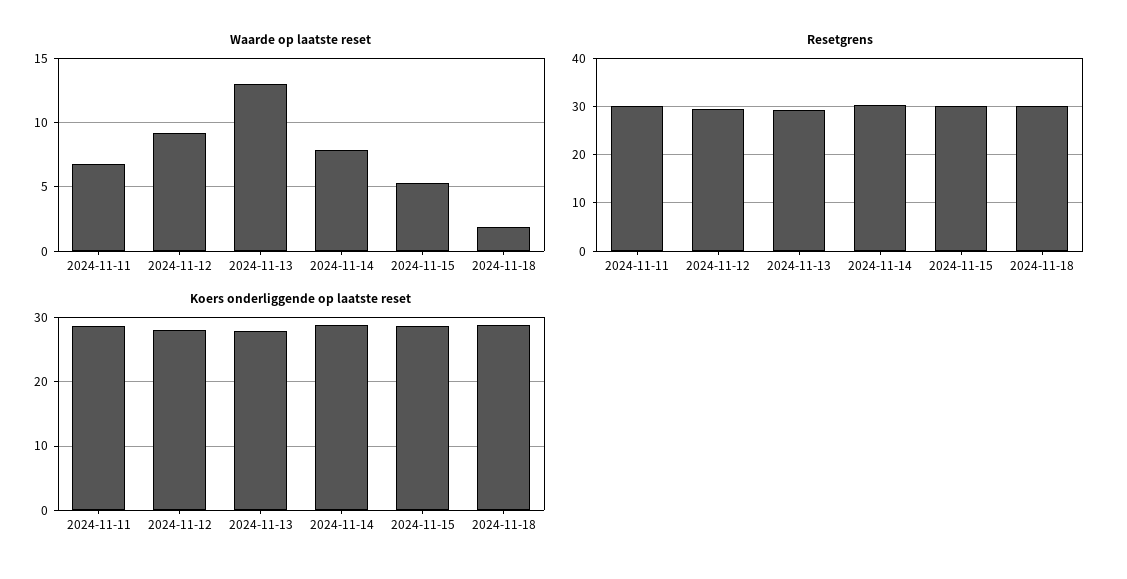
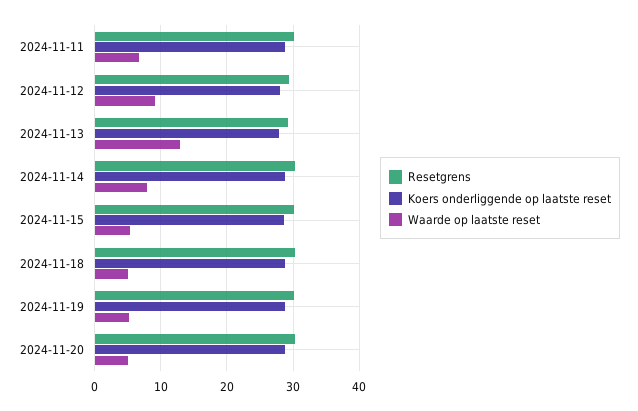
Waarde op laatste reset, 2024-11-18: 2 -> 5
Resetgrens, 2024-11-19: none -> 30
Koers onderliggende op laatste reset, 2024-11-19: none -> 29
Waarde op laatste reset, 2024-11-19: none -> 5
Resetgrens, 2024-11-20: none -> 30
Koers onderliggende op laatste reset, 2024-11-20: none -> 29
Waarde op laatste reset, 2024-11-20: none -> 5

